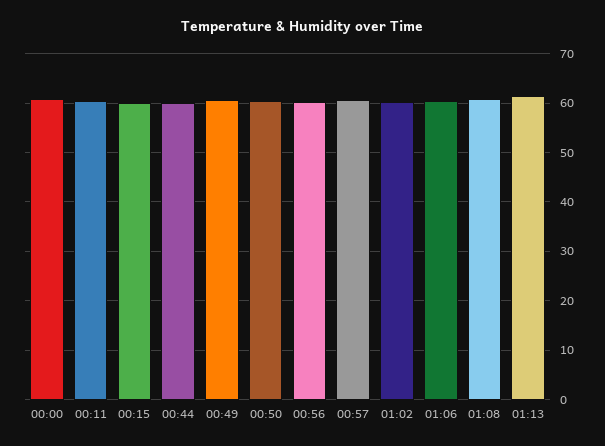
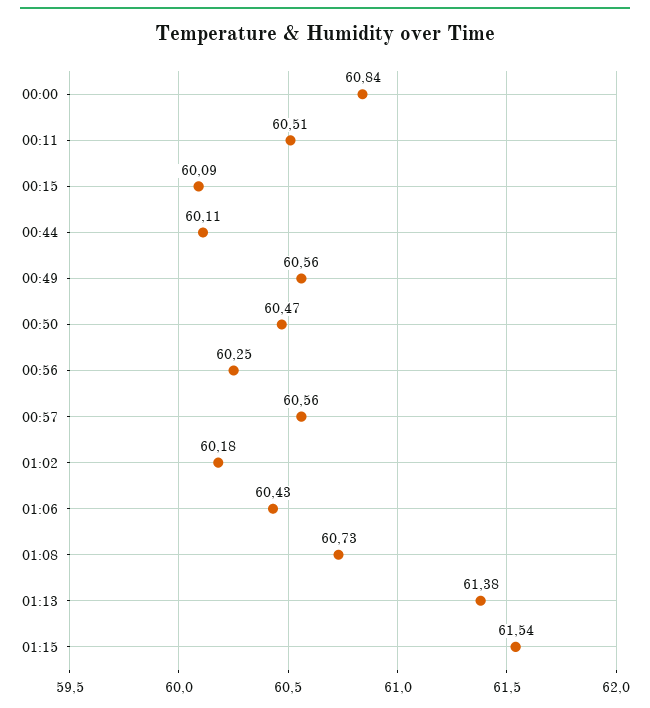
01:15: none -> 61.54

